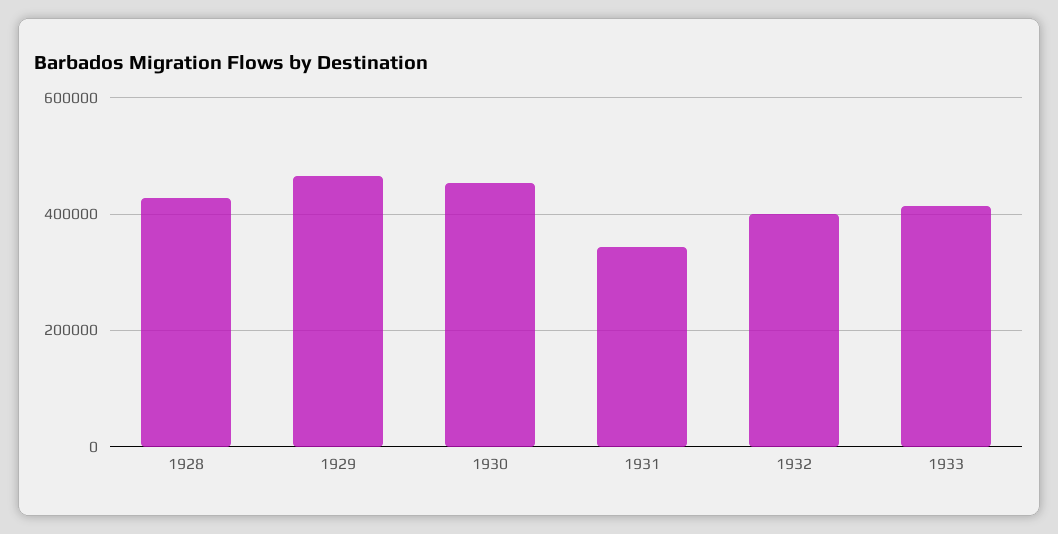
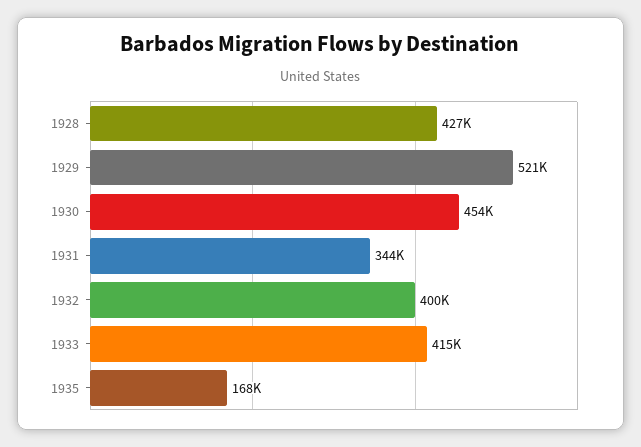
1929: 460000 -> 521000
1935: none -> 168000

